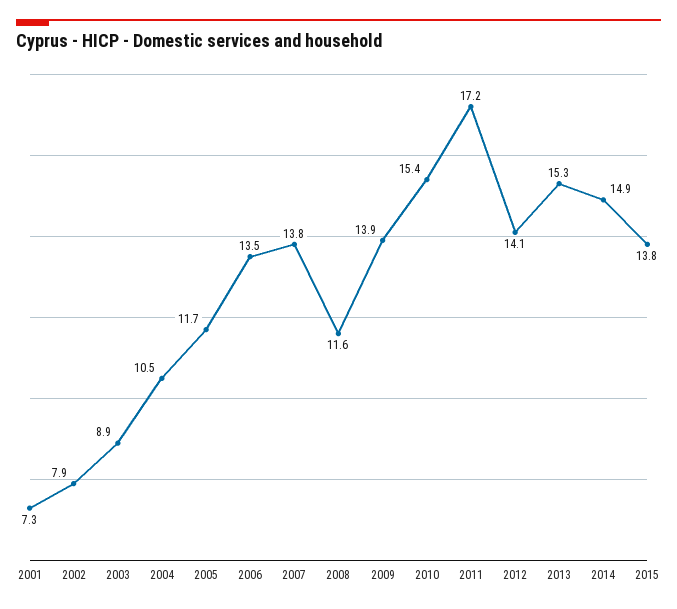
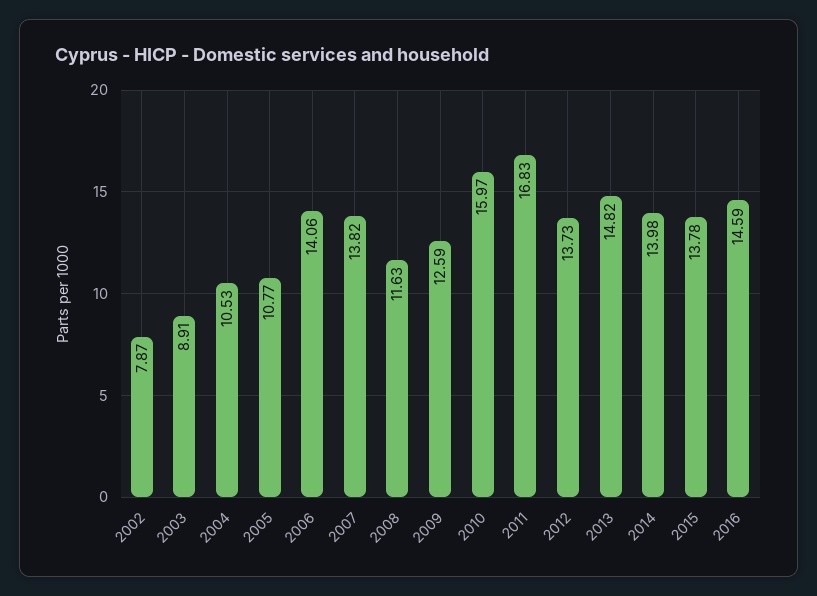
2001: 7.3 -> none
2005: 11.7 -> 10.77
2006: 13.5 -> 14.06
2009: 13.9 -> 12.59
2010: 15.4 -> 15.97
2011: 17.2 -> 16.83
2012: 14.1 -> 13.73
2013: 15.3 -> 14.82
2014: 14.9 -> 13.98
2016: none -> 14.59

